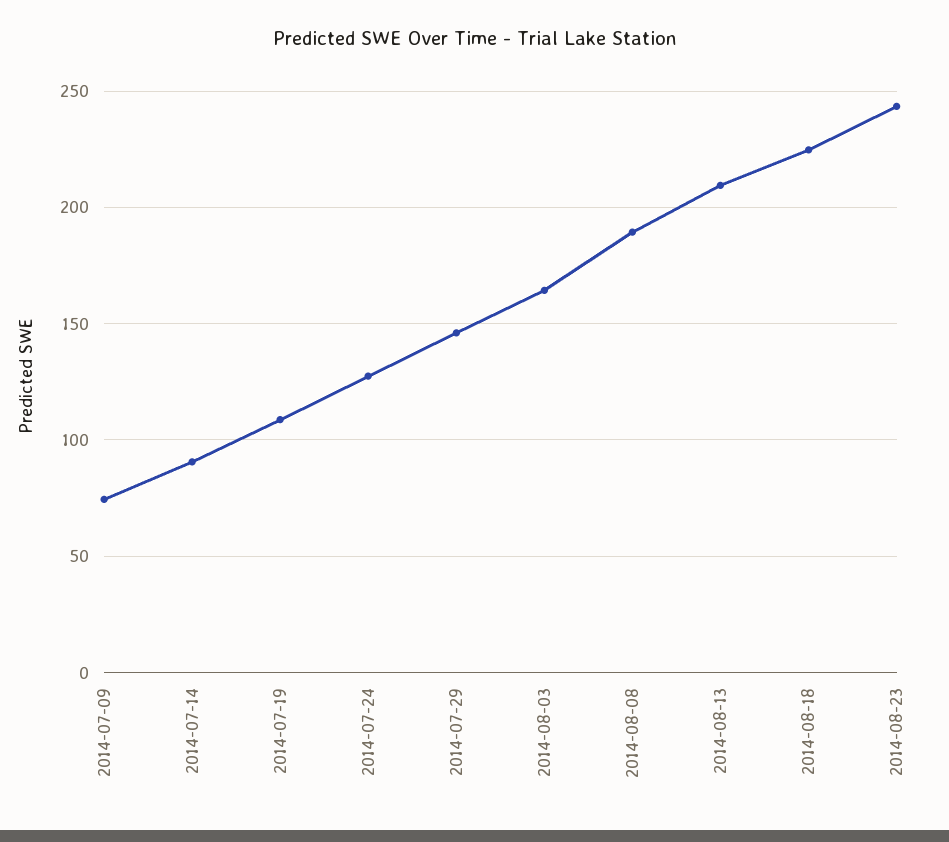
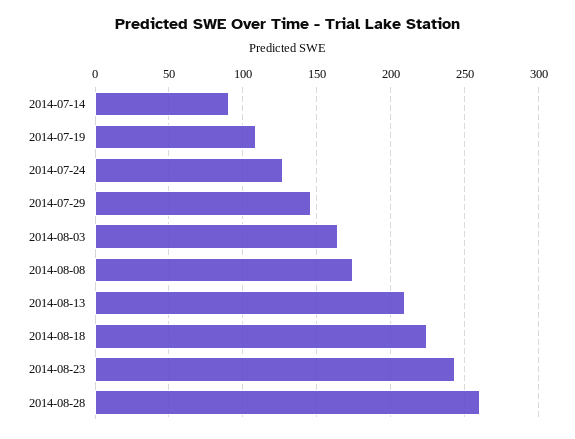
2014-07-09: 75 -> none
2014-08-08: 190 -> 175
2014-08-28: none -> 260

